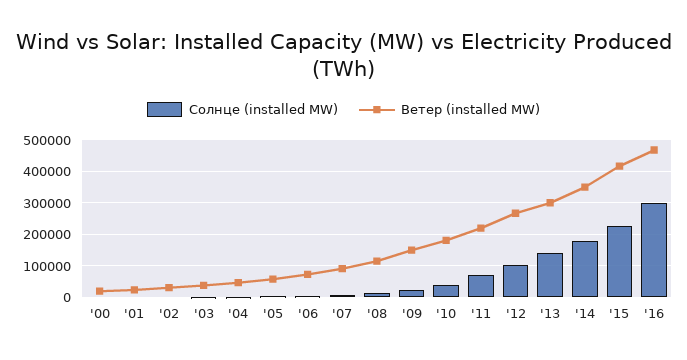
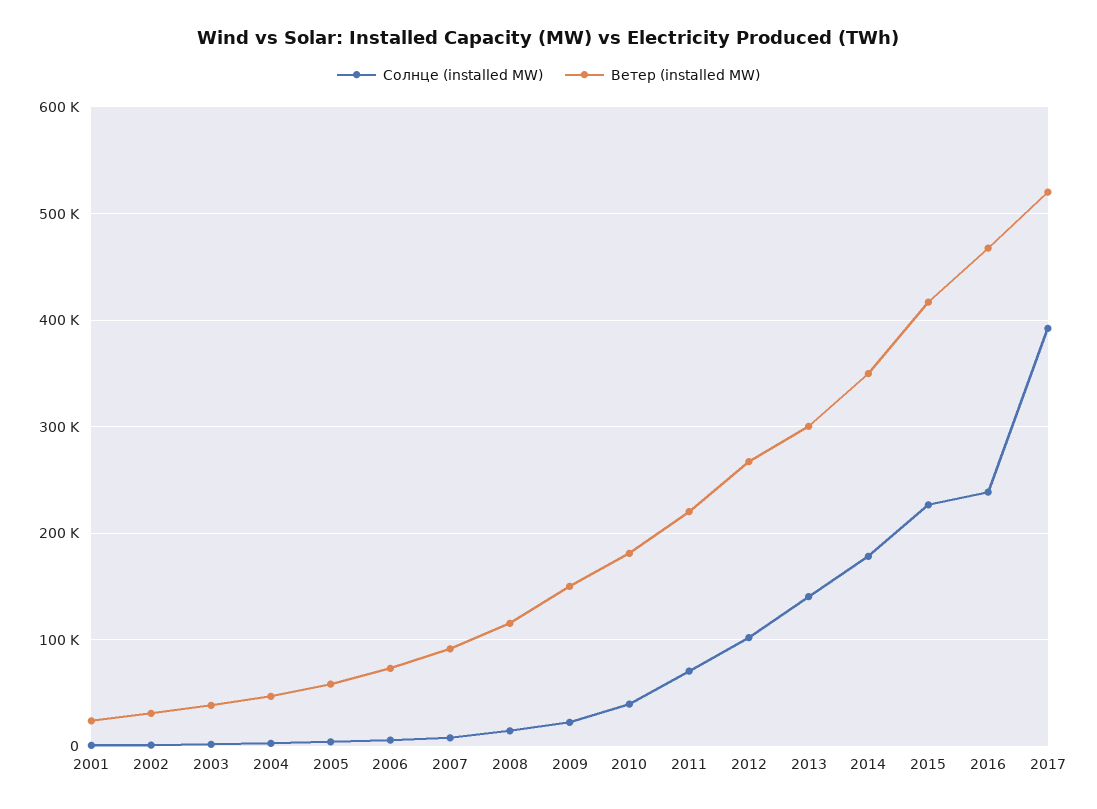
Солнце (installed MW), '00: 0 -> none
Ветер (installed MW), '00: 20000 -> none
Солнце (installed MW), '16: 300000 -> 240000
Солнце (installed MW), 2017: none -> 390000
Ветер (installed MW), 2017: none -> 520000

